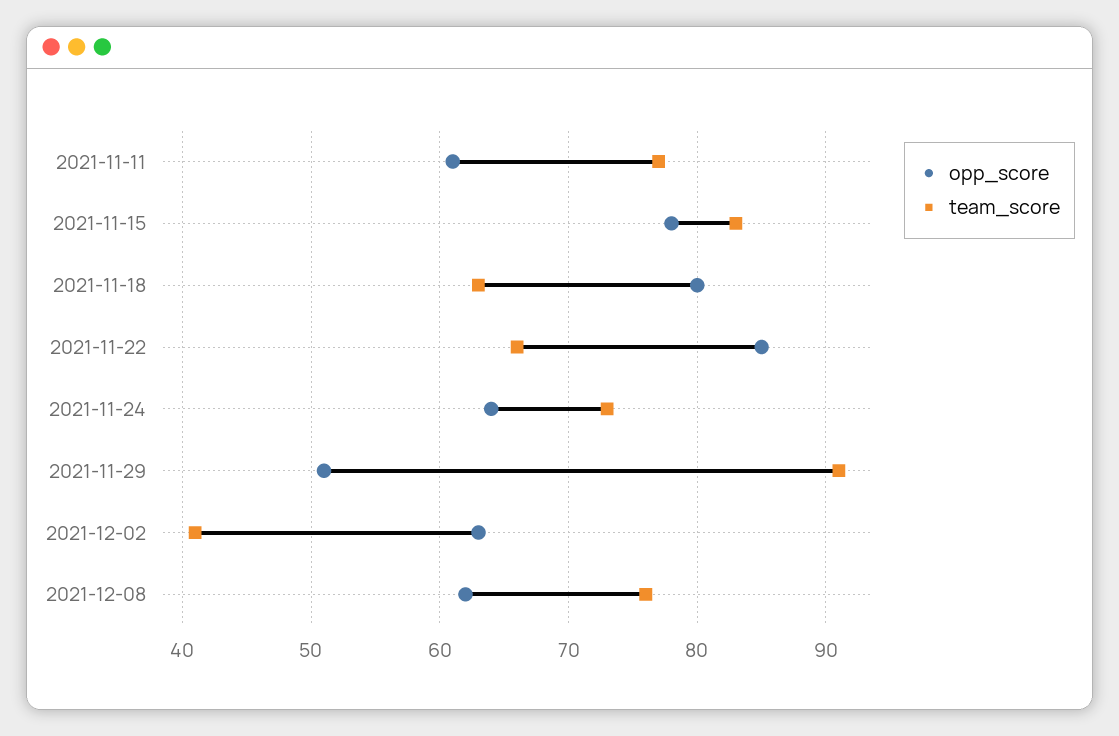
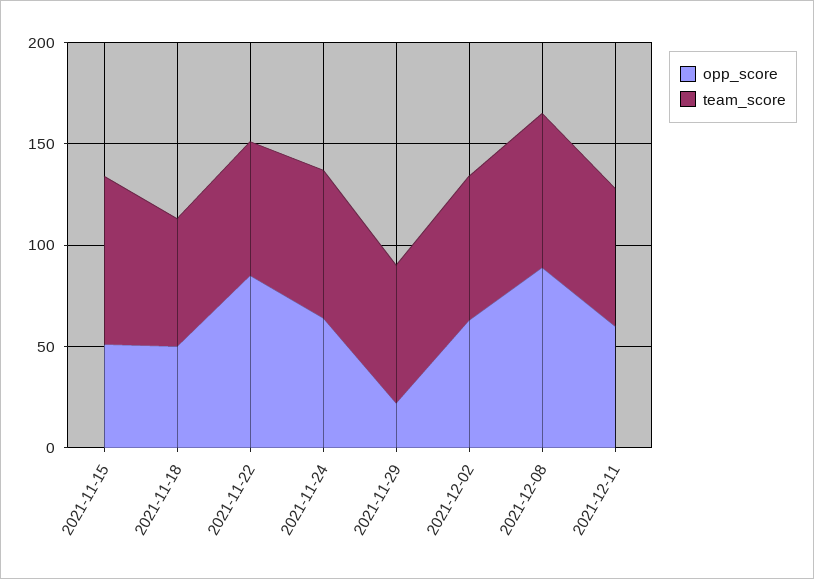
opp_score, 2021-11-11: 61 -> none
team_score, 2021-11-11: 77 -> none
opp_score, 2021-11-15: 78 -> 50
opp_score, 2021-11-18: 80 -> 50
opp_score, 2021-11-29: 51 -> 20
team_score, 2021-11-29: 91 -> 70
team_score, 2021-12-02: 41 -> 70
opp_score, 2021-12-08: 62 -> 90
opp_score, 2021-12-11: none -> 60
team_score, 2021-12-11: none -> 70

